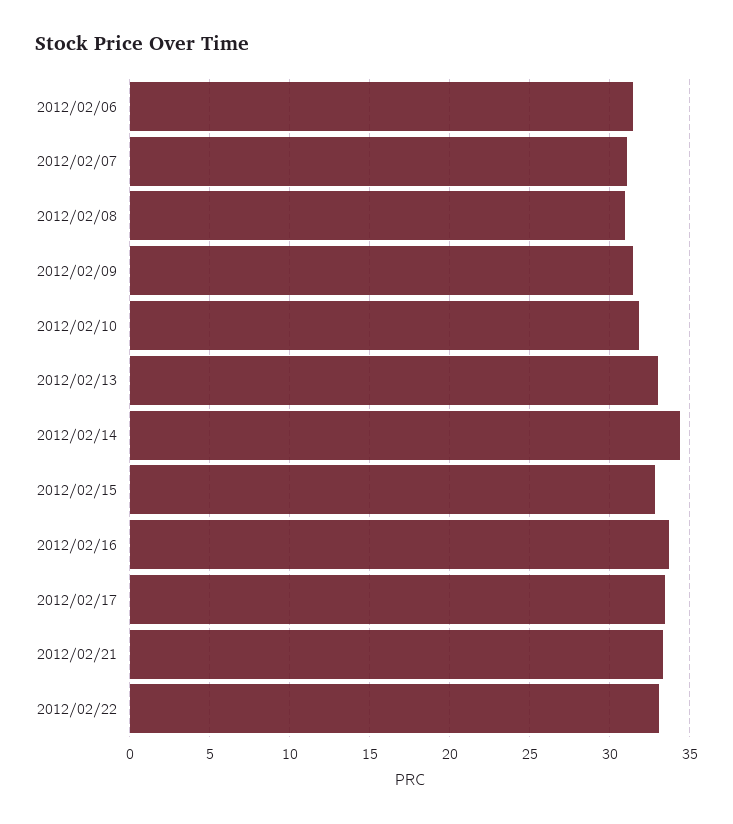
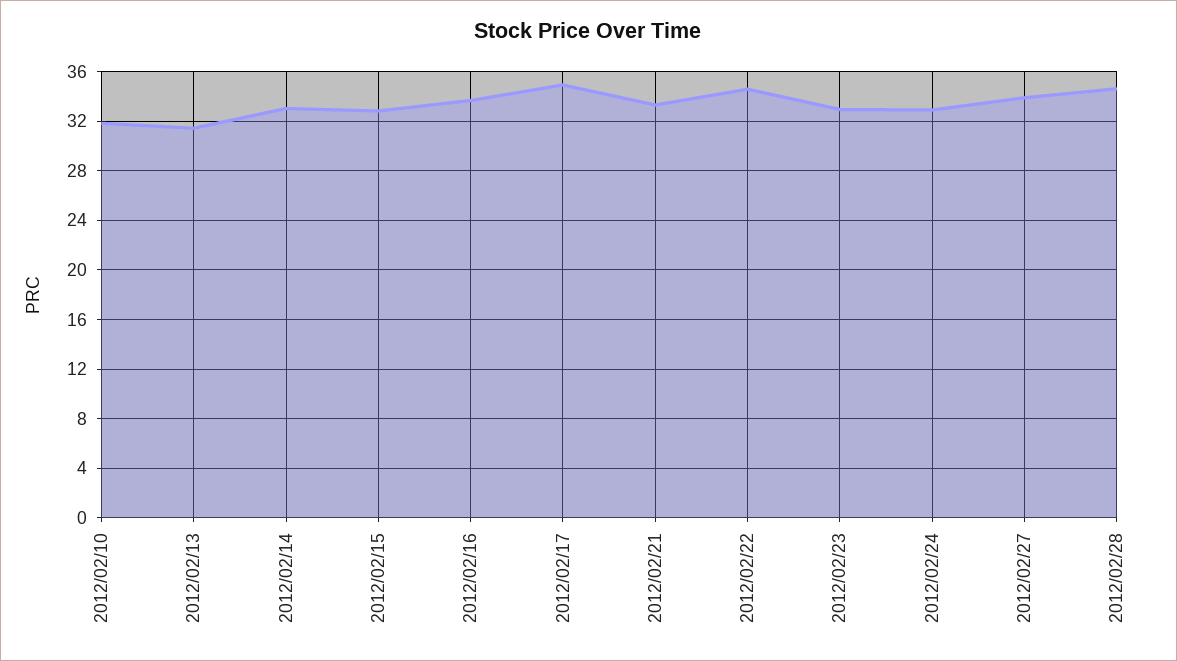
2012/02/06: 31.5 -> none
2012/02/07: 31 -> none
2012/02/08: 31 -> none
2012/02/09: 31.5 -> none
2012/02/13: 33 -> 31.5
2012/02/14: 34.5 -> 33
2012/02/17: 33.5 -> 35
2012/02/22: 33 -> 34.5
2012/02/23: none -> 33
2012/02/24: none -> 33
2012/02/27: none -> 34
2012/02/28: none -> 34.5

